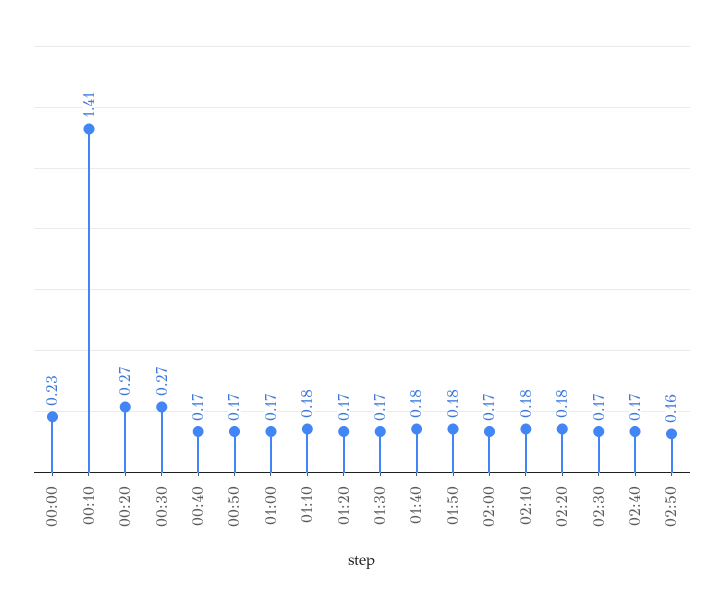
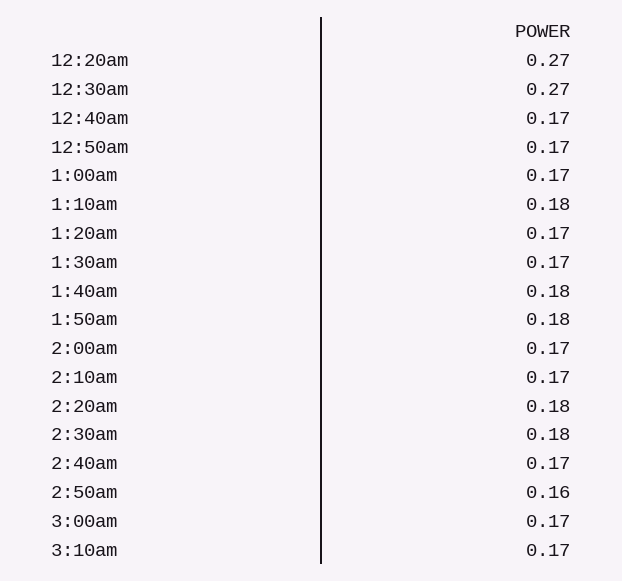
00:00: 0.23 -> none
00:10: 1.41 -> none
02:10: 0.18 -> 0.17
02:30: 0.17 -> 0.18
3:00am: none -> 0.17
3:10am: none -> 0.17

